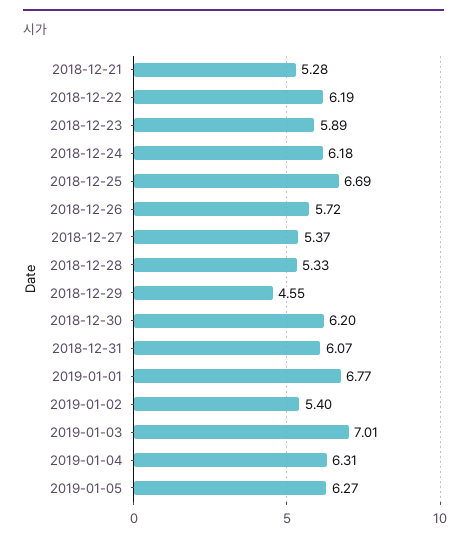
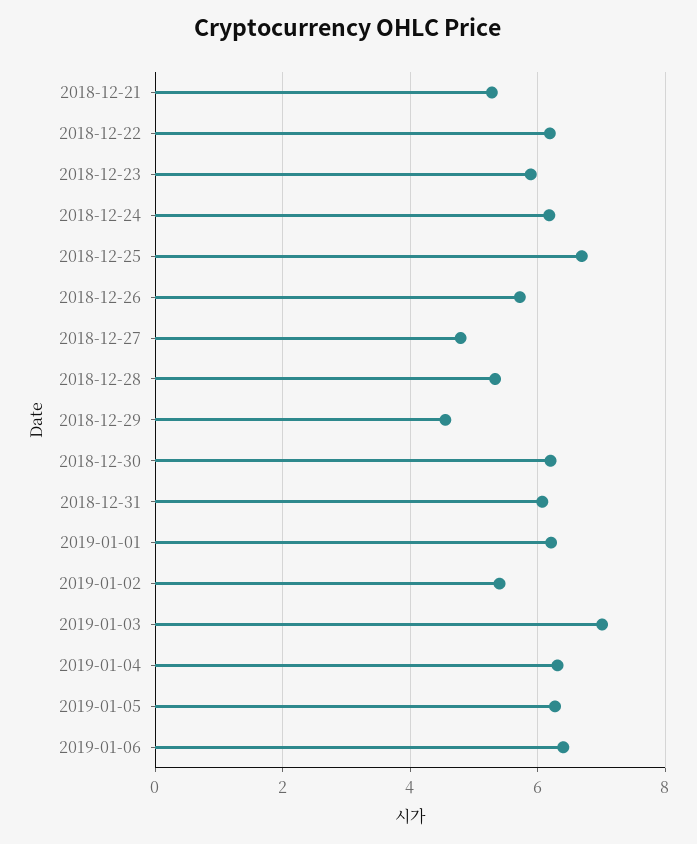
2018-12-27: 5.37 -> 4.8
2019-01-01: 6.77 -> 6.2
2019-01-06: none -> 6.4

